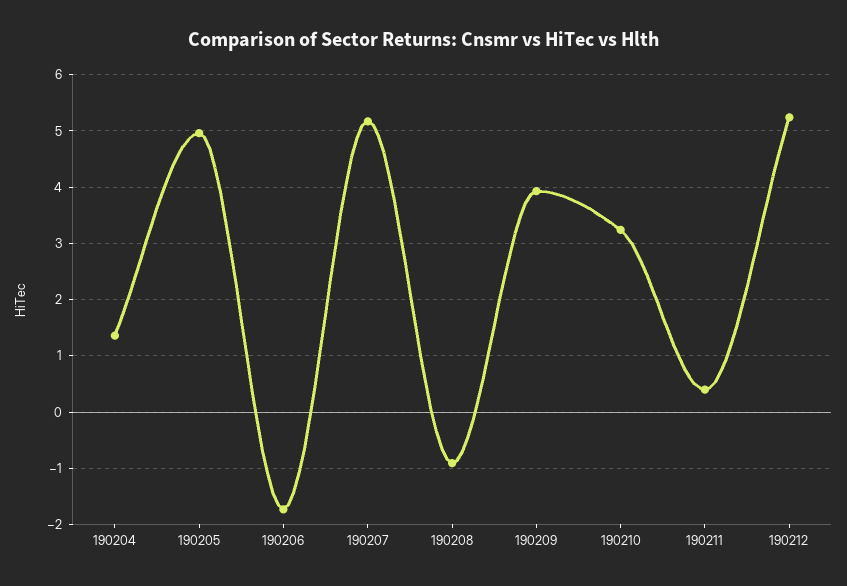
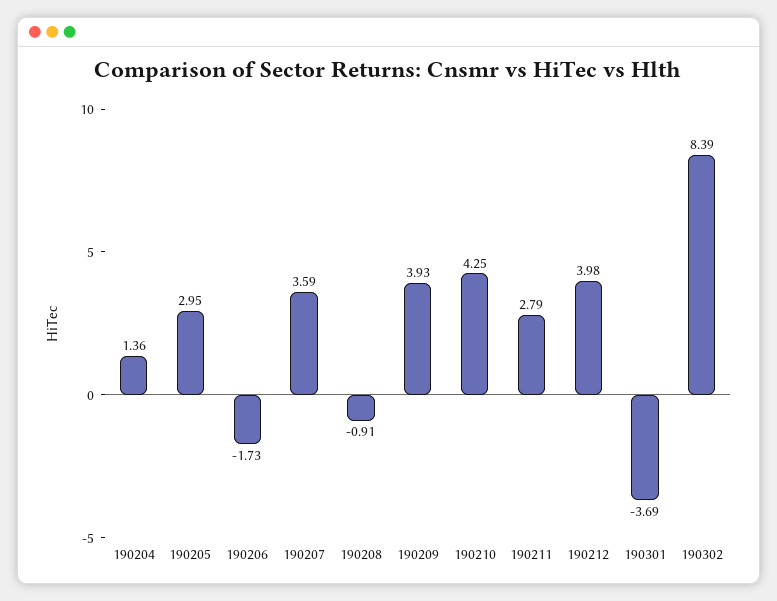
190205: 5 -> 2.95
190207: 5.2 -> 3.59
190210: 3.2 -> 4.25
190211: 0.4 -> 2.79
190212: 5.2 -> 3.98
190301: none -> -3.69
190302: none -> 8.39

